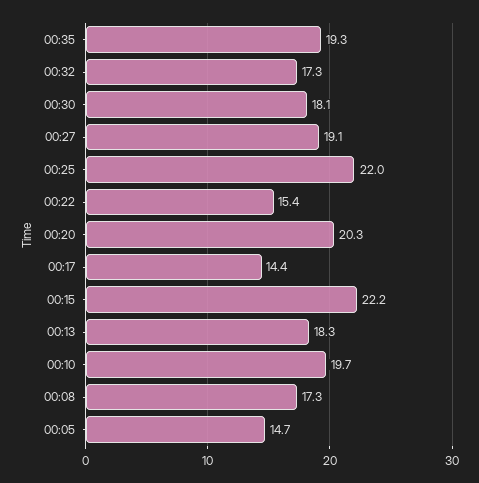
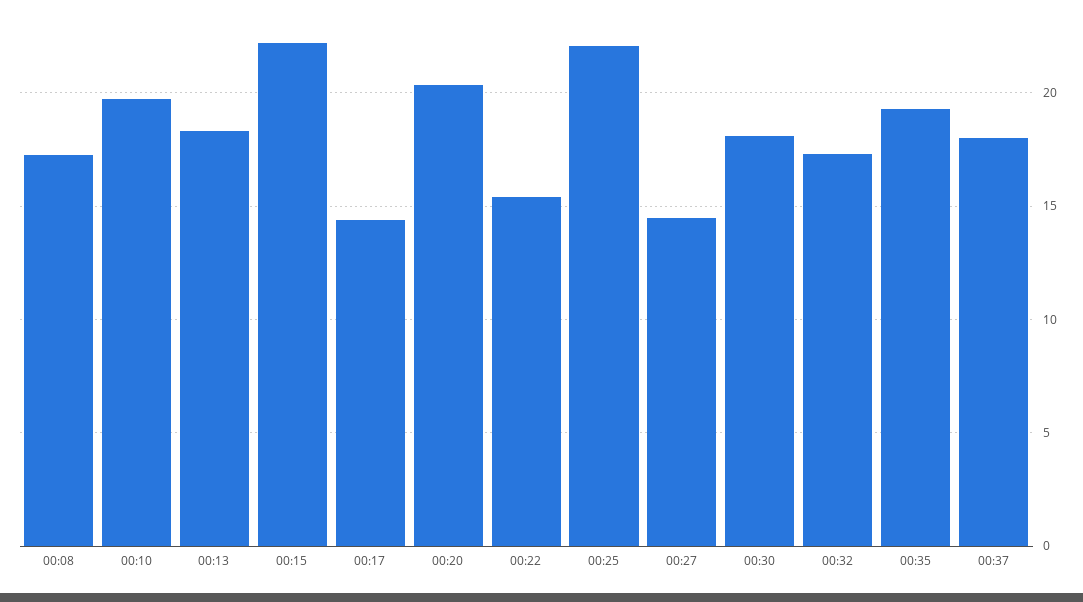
00:27: 19.1 -> 14.5
00:05: 14.7 -> none
00:37: none -> 18

